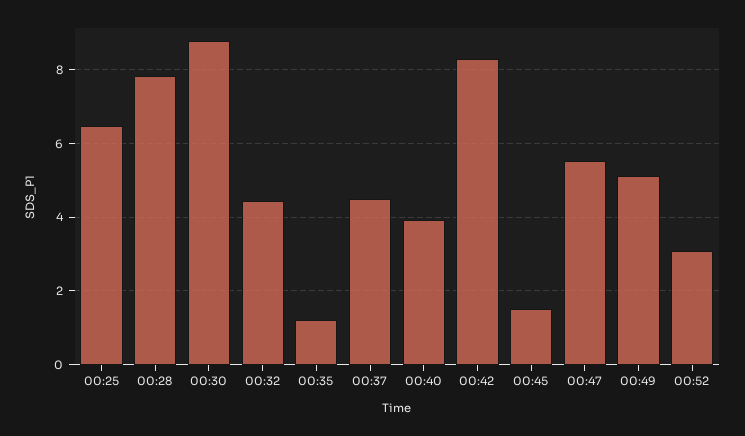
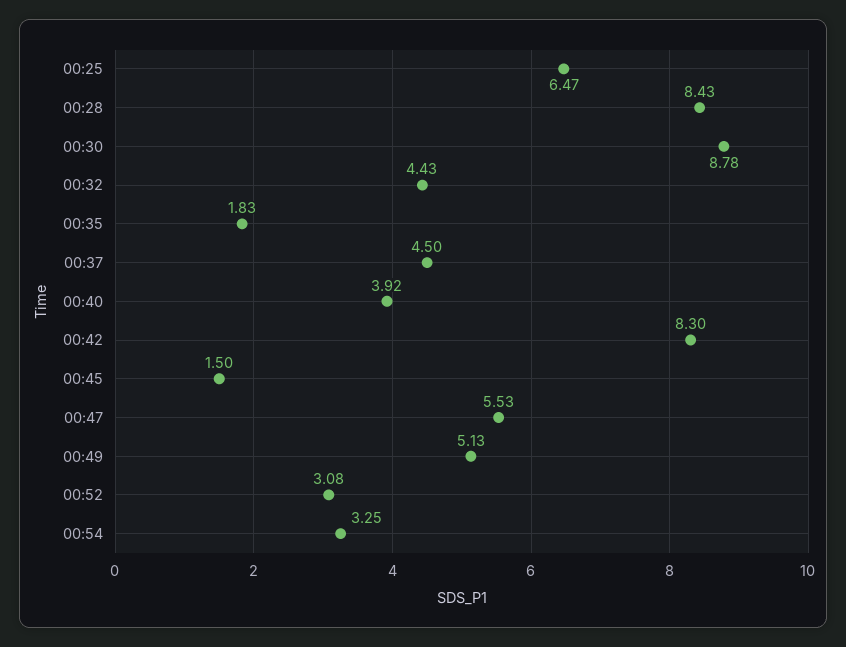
00:28: 7.8 -> 8.43
00:35: 1.2 -> 1.83
00:54: none -> 3.25

